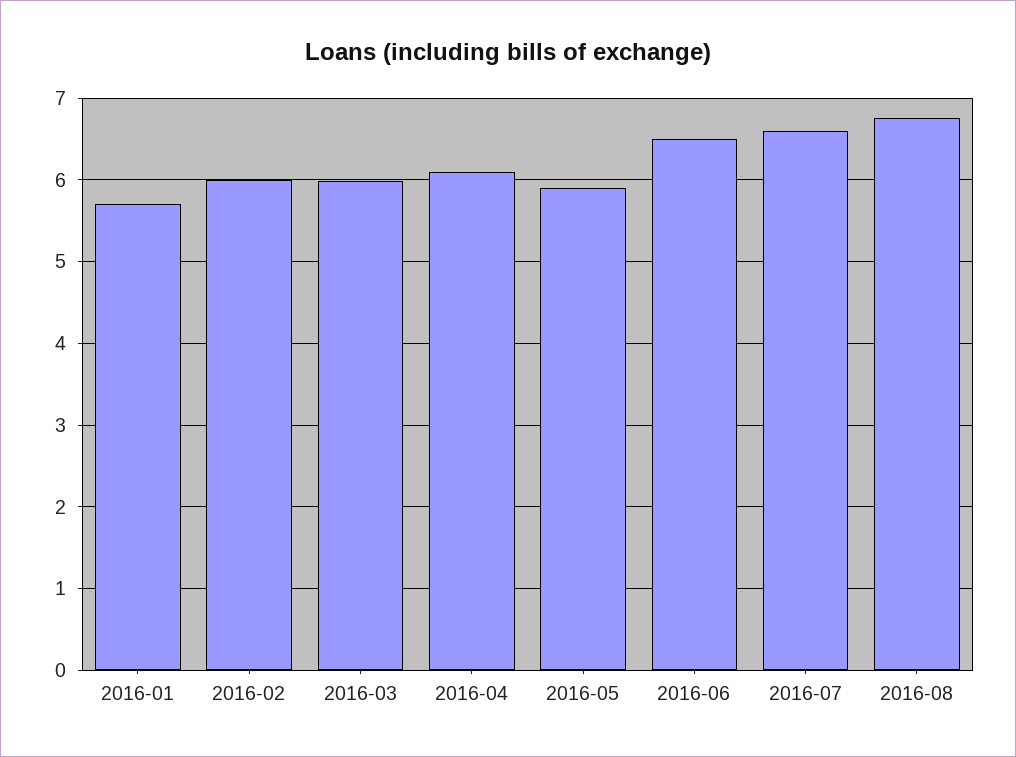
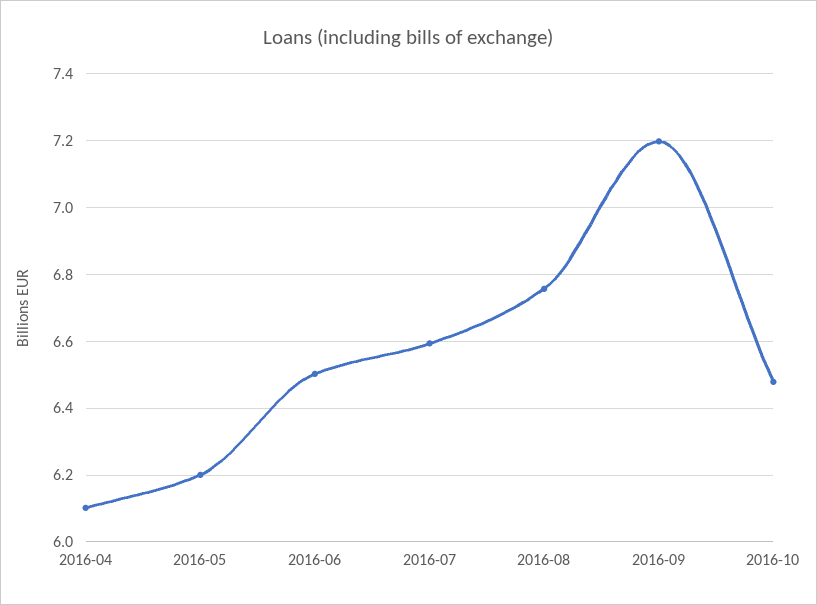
2016-01: 5.7 -> none
2016-02: 6 -> none
2016-03: 6 -> none
2016-05: 5.9 -> 6.2
2016-09: none -> 7.2
2016-10: none -> 6.48

